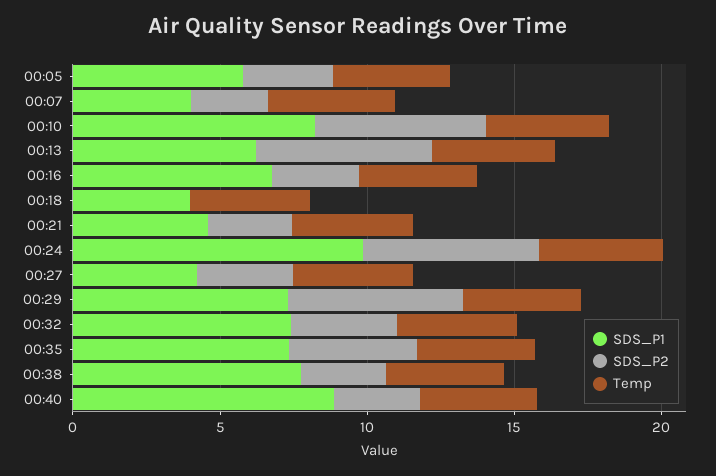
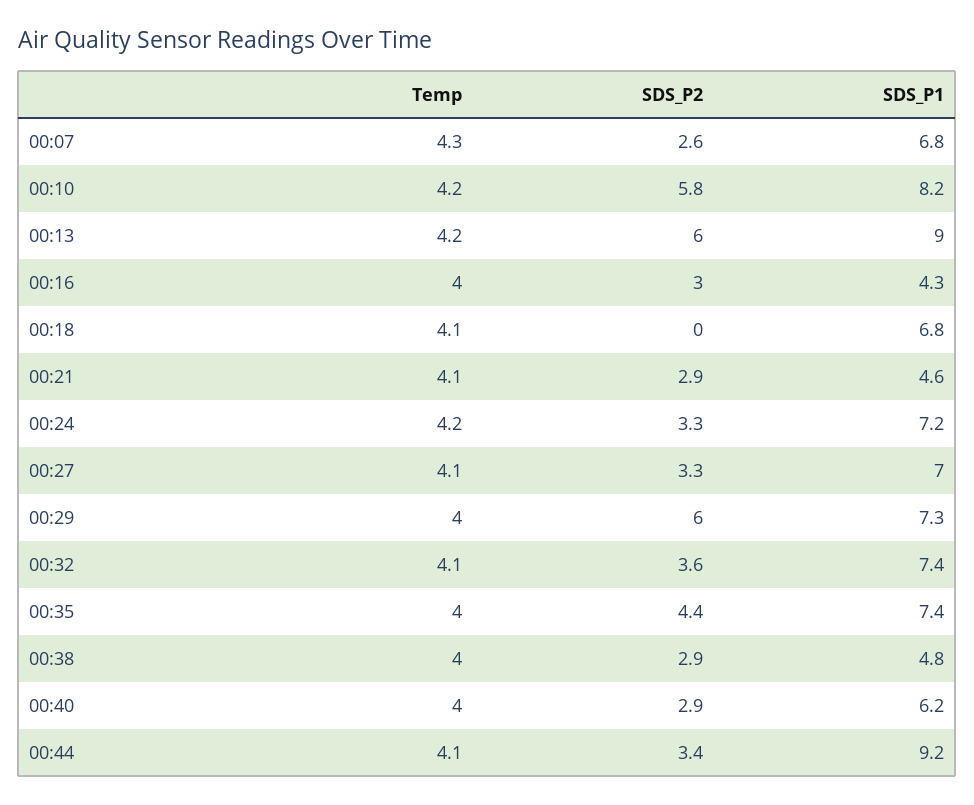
SDS_P1, 00:05: 6 -> none
SDS_P2, 00:05: 3 -> none
Temp, 00:05: 4 -> none
SDS_P1, 00:07: 4 -> 6.8
SDS_P1, 00:13: 6 -> 9
SDS_P1, 00:16: 7 -> 4.3
SDS_P1, 00:18: 4 -> 6.8
SDS_P1, 00:24: 10 -> 7.2
SDS_P2, 00:24: 6 -> 3.3
SDS_P1, 00:27: 4 -> 7
SDS_P1, 00:38: 8 -> 4.8
SDS_P1, 00:40: 9 -> 6.2
Temp, 00:44: none -> 4.1
SDS_P2, 00:44: none -> 3.4
SDS_P1, 00:44: none -> 9.2

